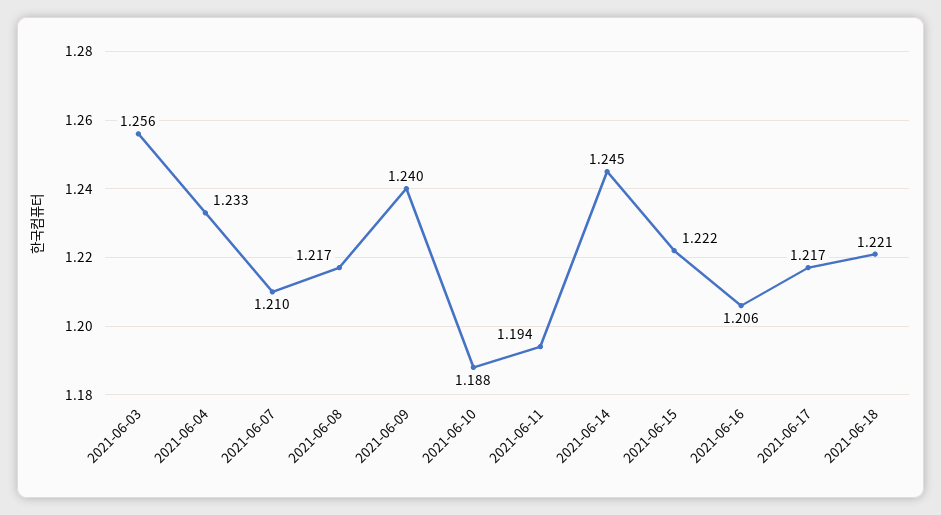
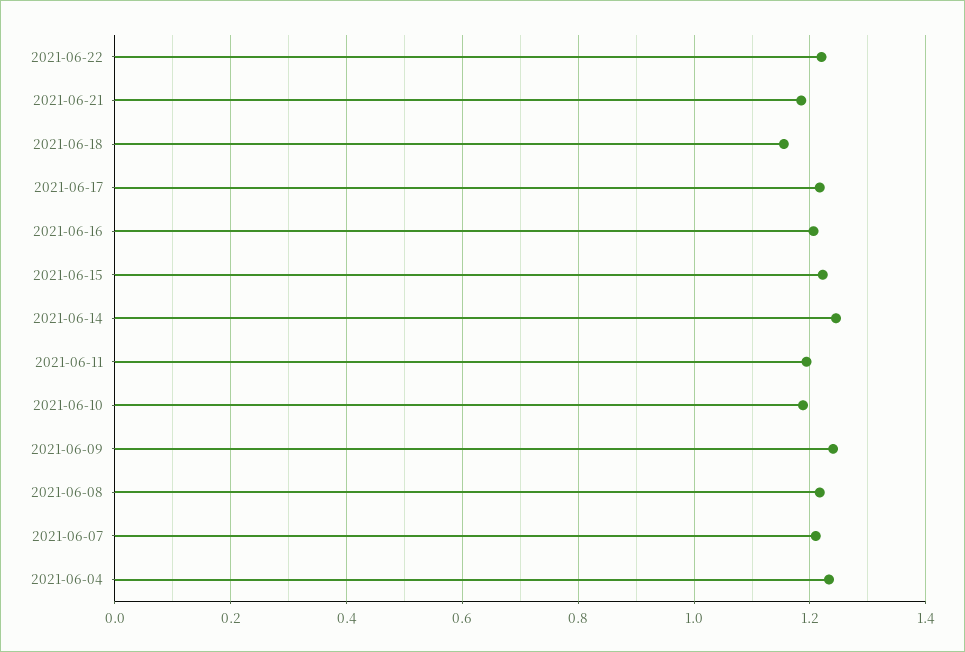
2021-06-03: 1.256 -> none
2021-06-18: 1.221 -> 1.16
2021-06-22: none -> 1.22
2021-06-21: none -> 1.18

